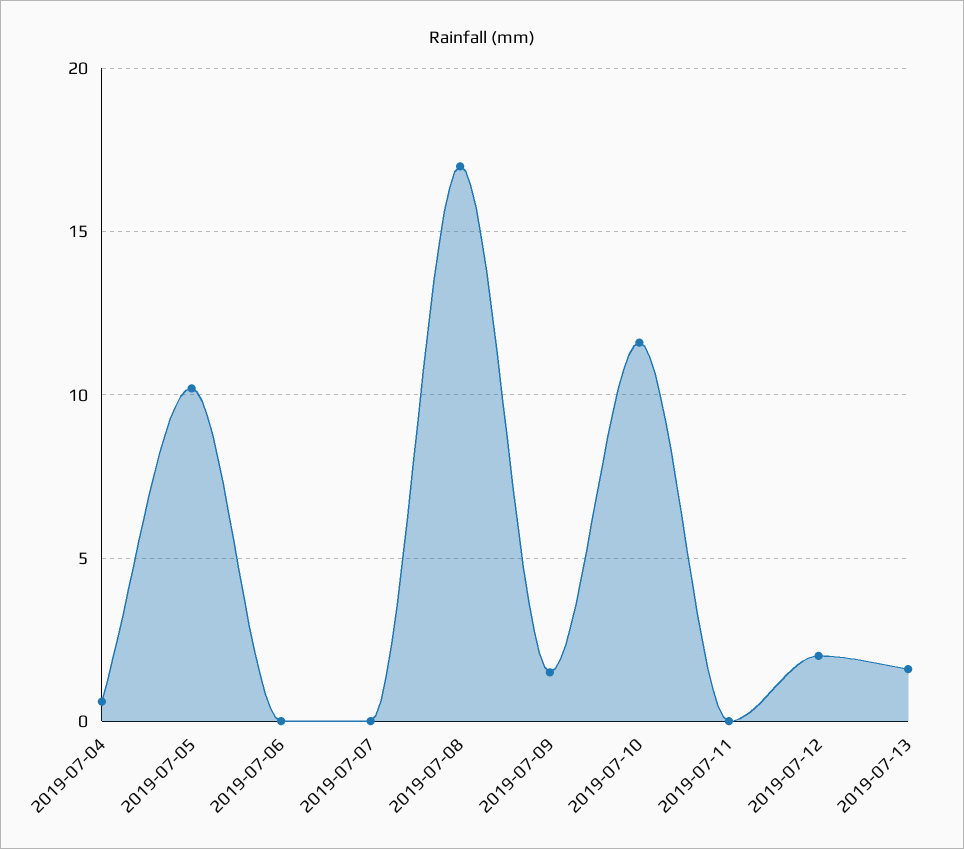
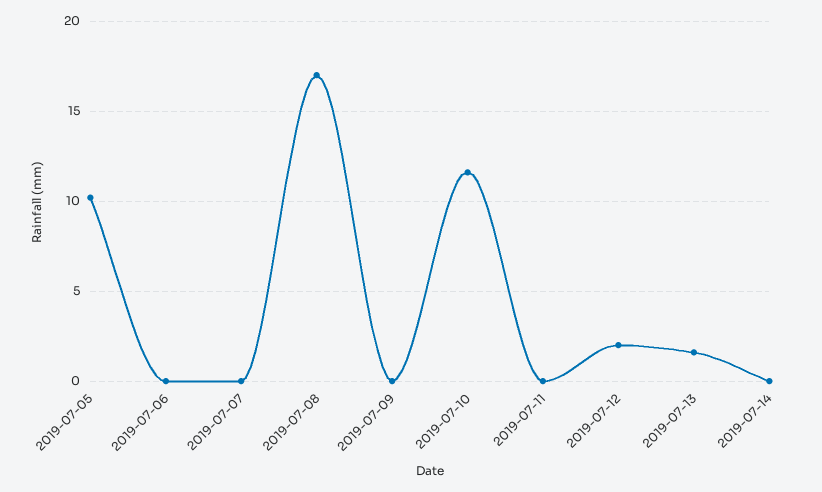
2019-07-04: 0.5 -> none
2019-07-09: 1.5 -> 0
2019-07-14: none -> 0

